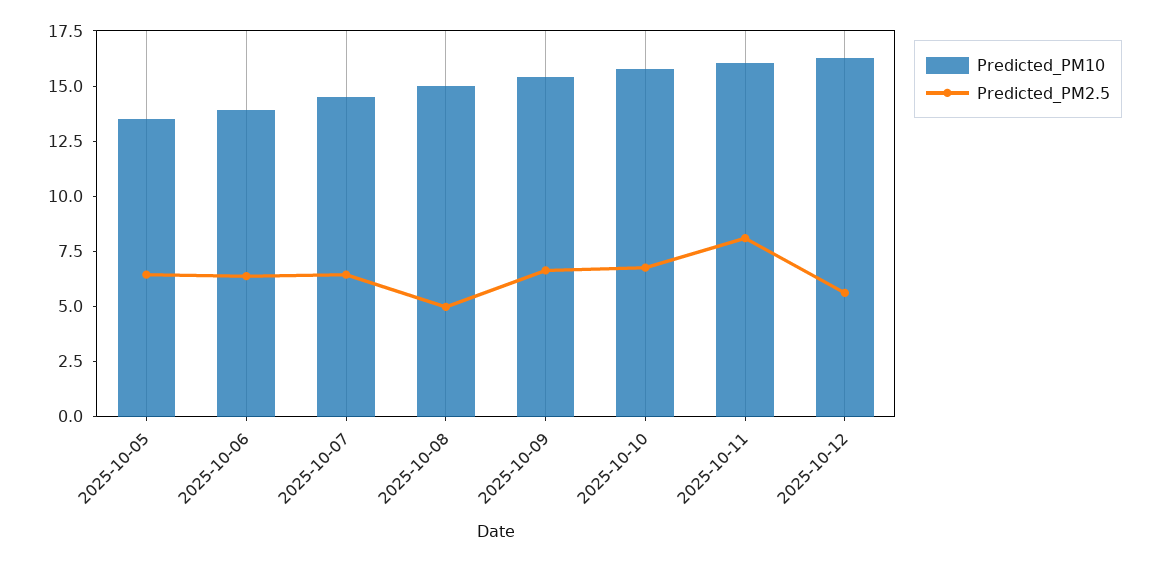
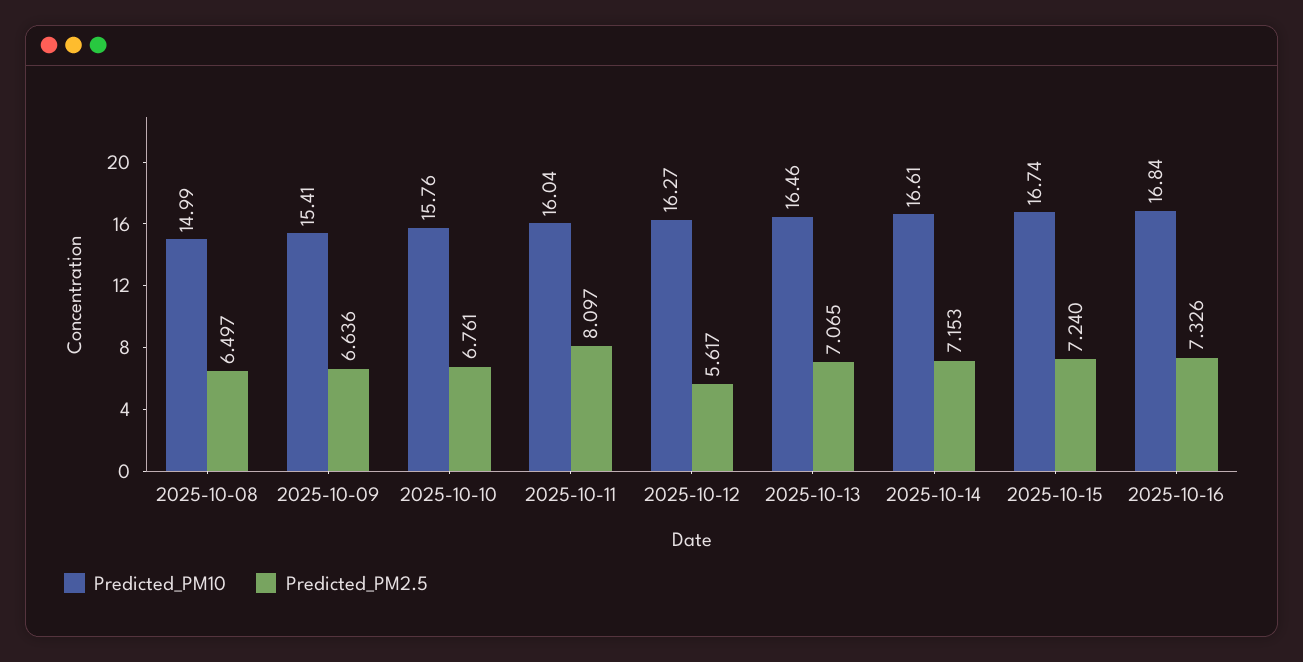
Predicted_PM10, 2025-10-05: 13.5 -> none
Predicted_PM2.5, 2025-10-05: 6.5 -> none
Predicted_PM10, 2025-10-06: 14 -> none
Predicted_PM2.5, 2025-10-06: 6.5 -> none
Predicted_PM10, 2025-10-07: 14.5 -> none
Predicted_PM2.5, 2025-10-07: 6.5 -> none
Predicted_PM2.5, 2025-10-08: 5 -> 6.497
Predicted_PM10, 2025-10-13: none -> 16.46
Predicted_PM2.5, 2025-10-13: none -> 7.065
Predicted_PM10, 2025-10-14: none -> 16.61
Predicted_PM2.5, 2025-10-14: none -> 7.153
Predicted_PM10, 2025-10-15: none -> 16.74
Predicted_PM2.5, 2025-10-15: none -> 7.24
Predicted_PM10, 2025-10-16: none -> 16.84
Predicted_PM2.5, 2025-10-16: none -> 7.326

